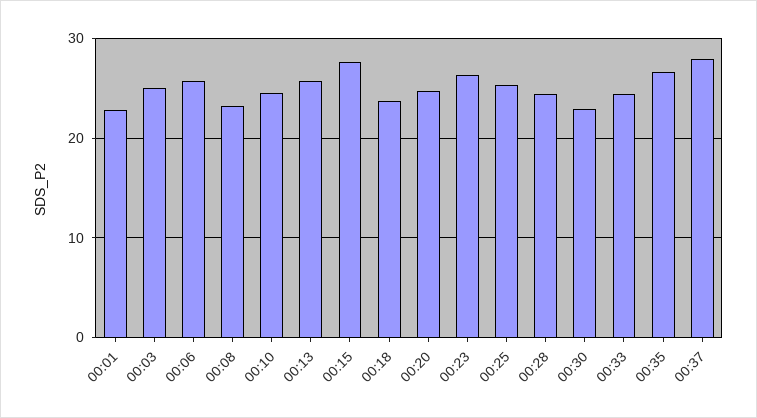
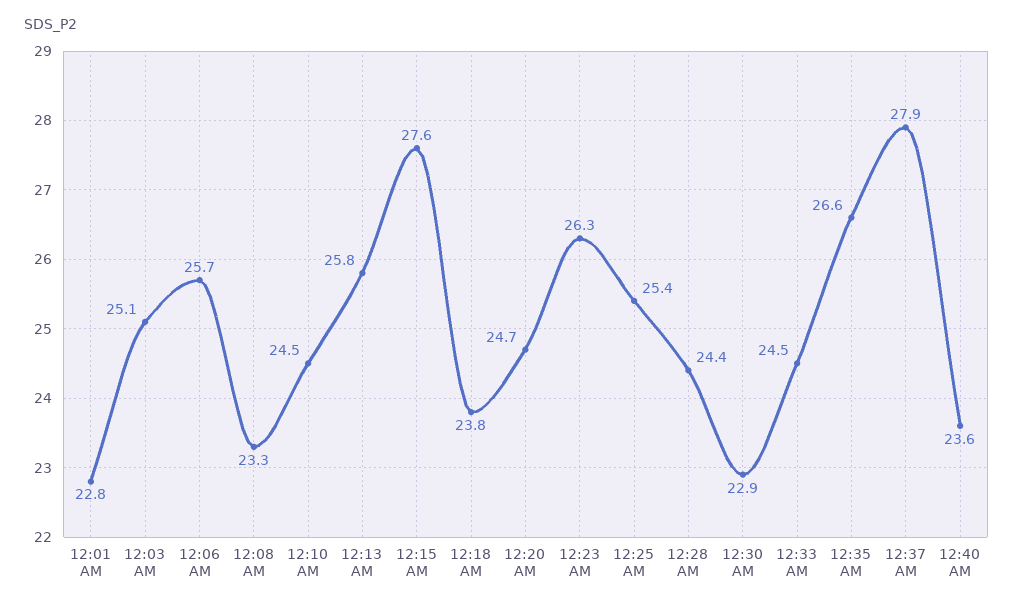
12:40 AM: none -> 23.6

